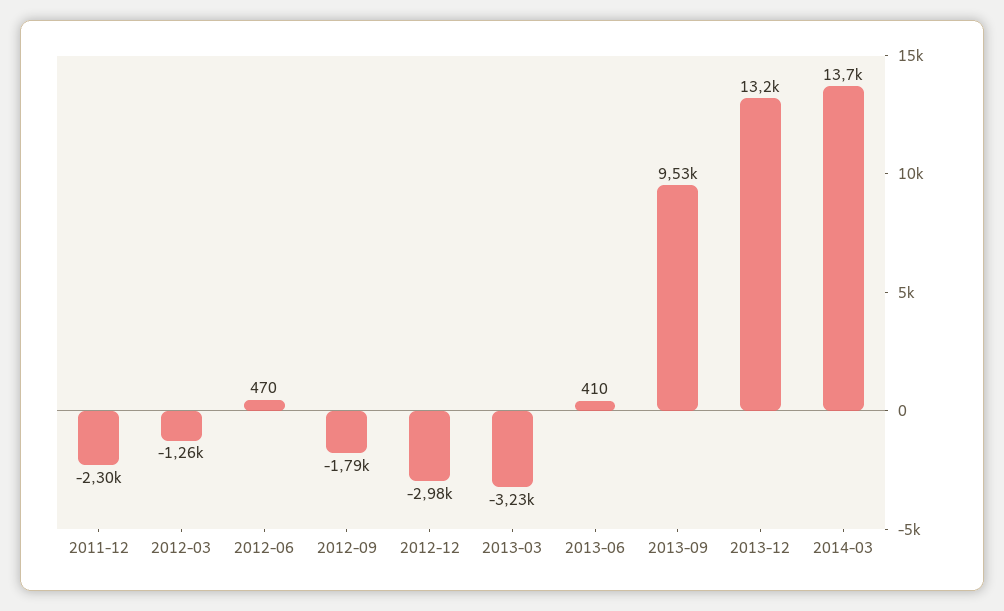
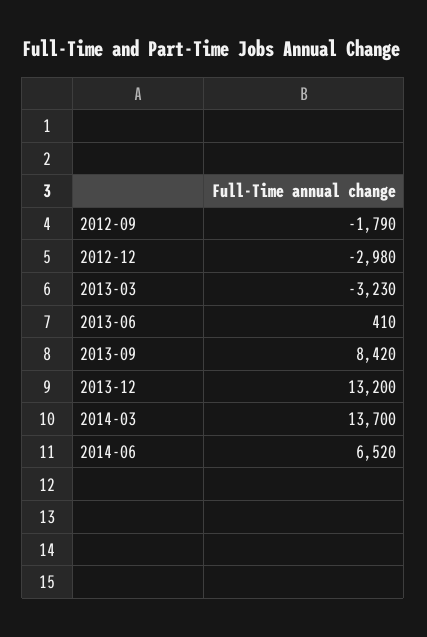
2011-12: -2300 -> none
2012-03: -1260 -> none
2012-06: 470 -> none
2013-09: 9530 -> 8420
2014-06: none -> 6520

